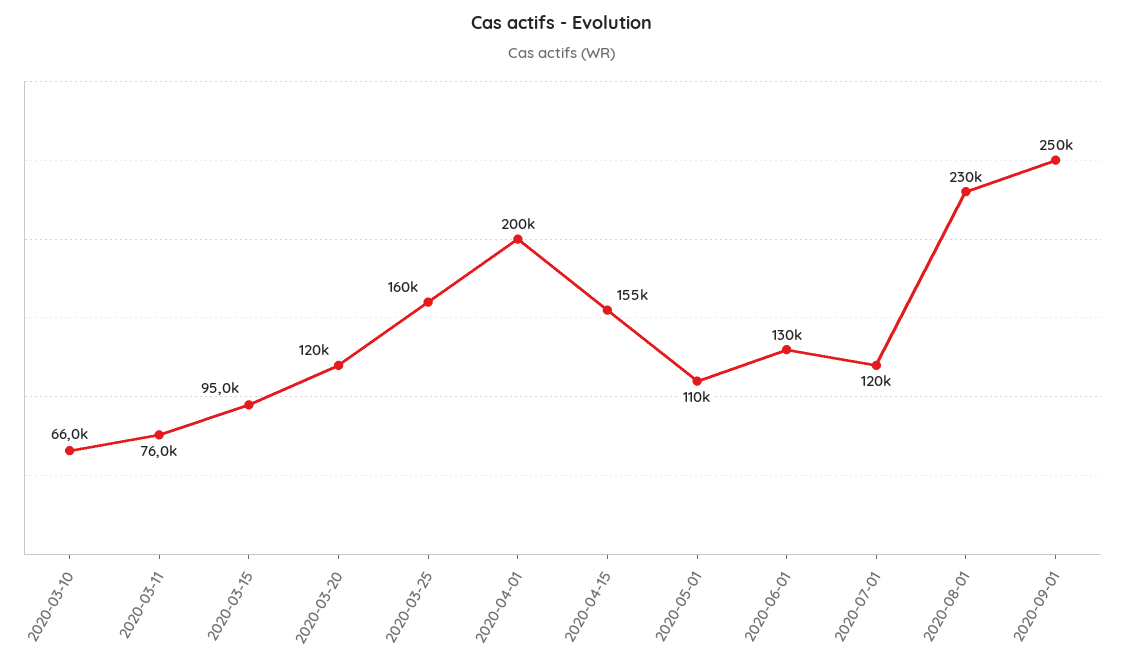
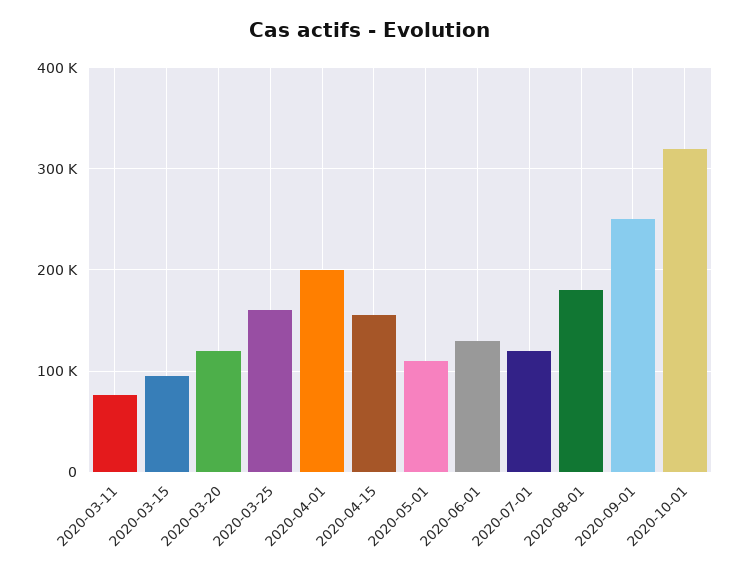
2020-03-10: 66000 -> none
2020-08-01: 230000 -> 180000
2020-10-01: none -> 320000

